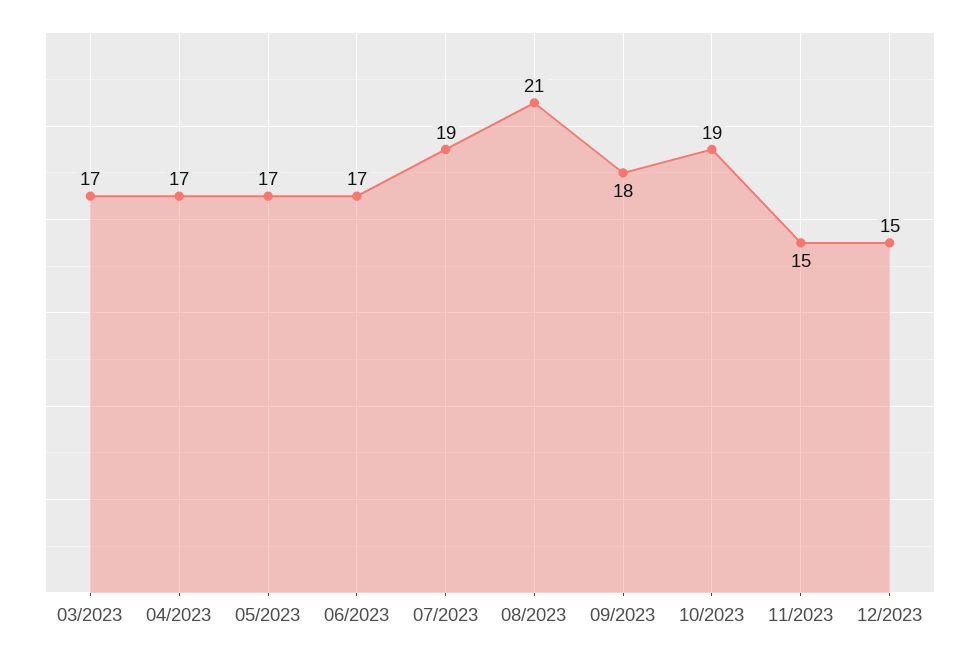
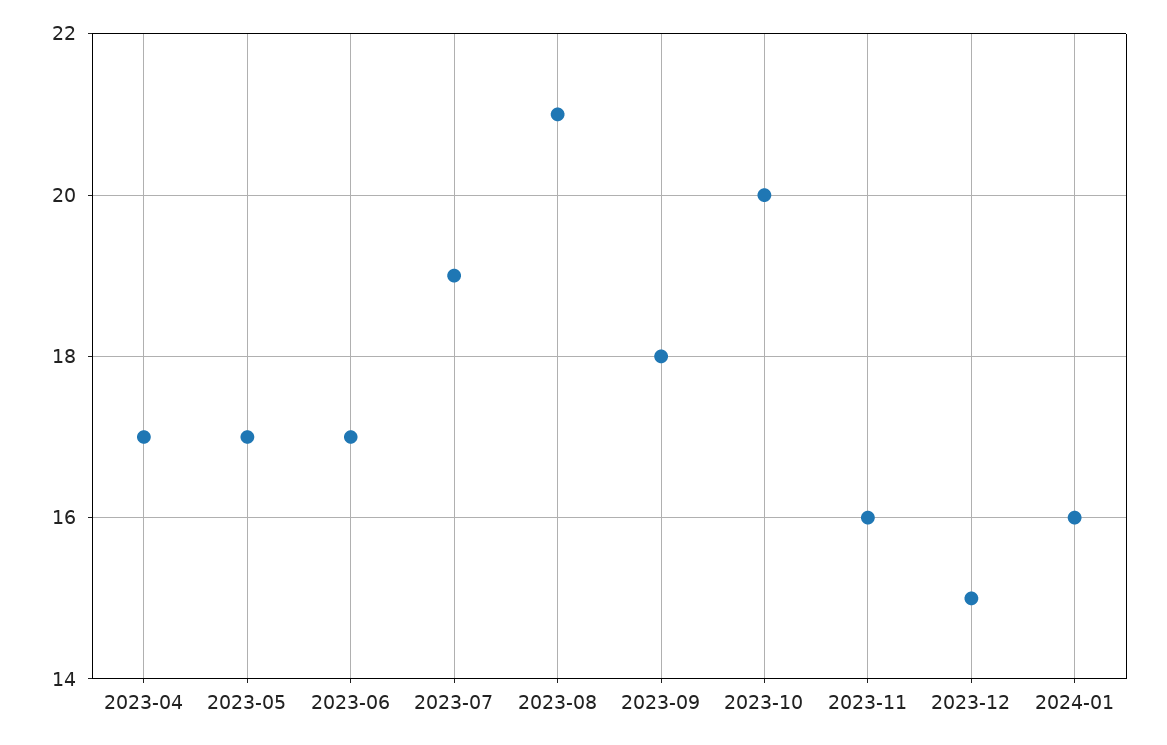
03/2023: 17 -> none
10/2023: 19 -> 20
11/2023: 15 -> 16
2024-01: none -> 16

